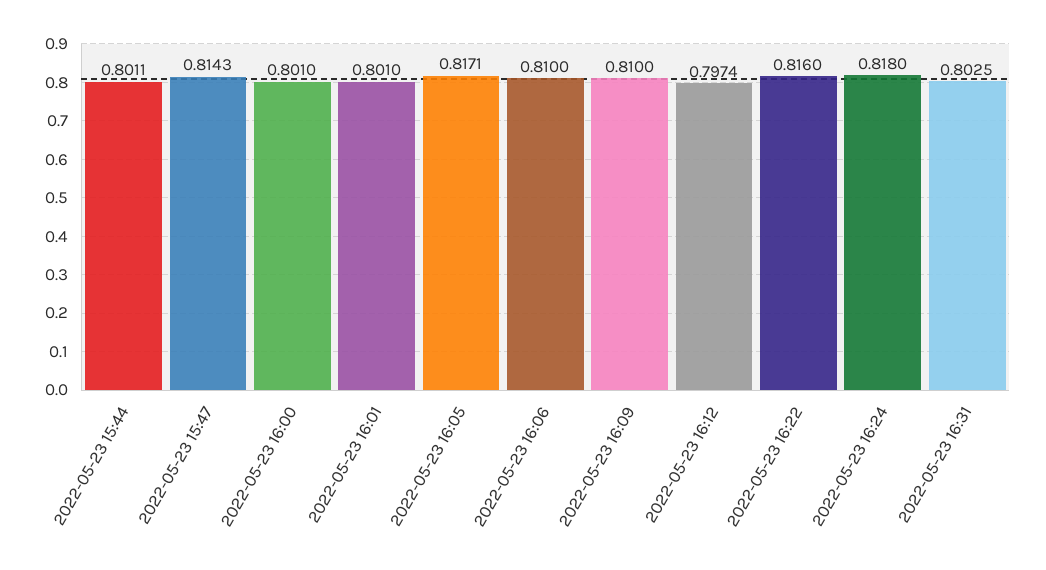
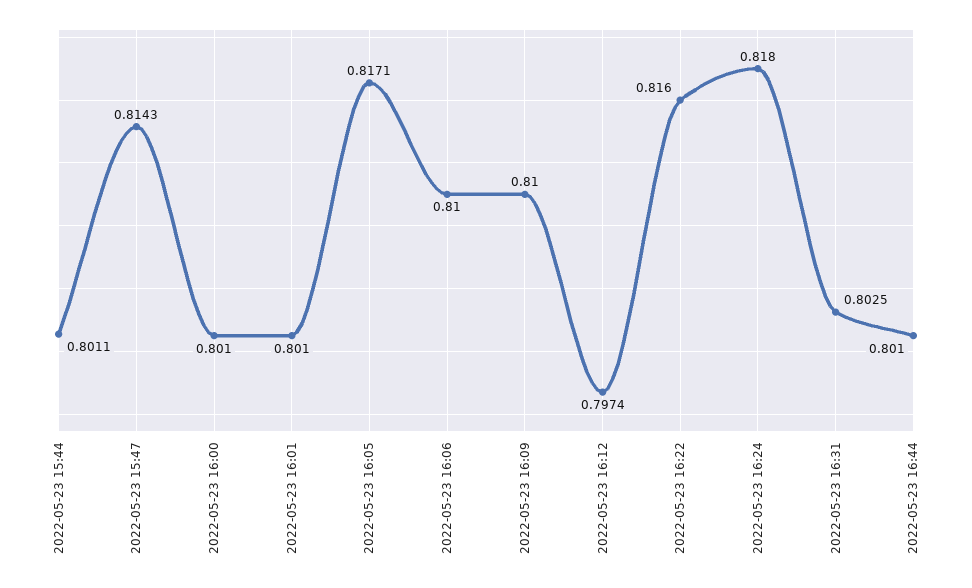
2022-05-23 16:44: none -> 0.801

